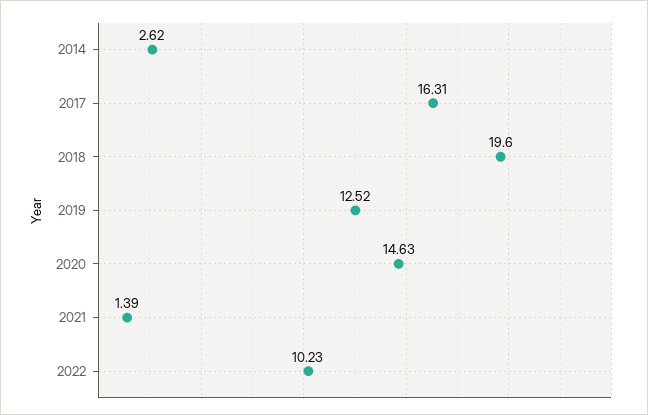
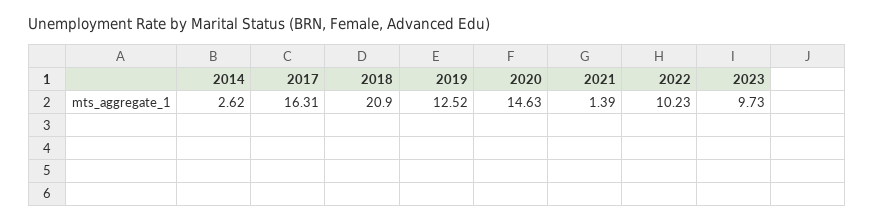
2018: 19.6 -> 20.9
2023: none -> 9.73

